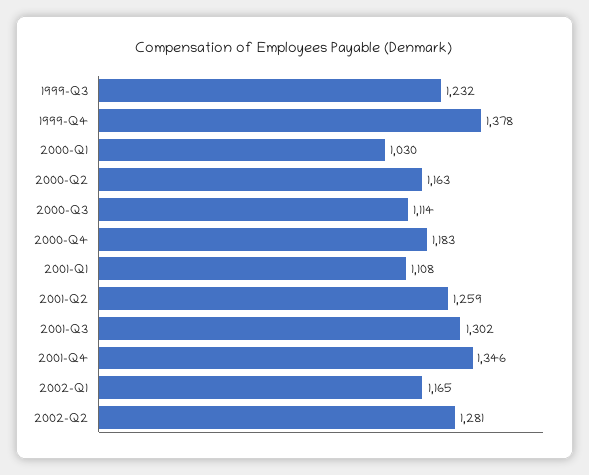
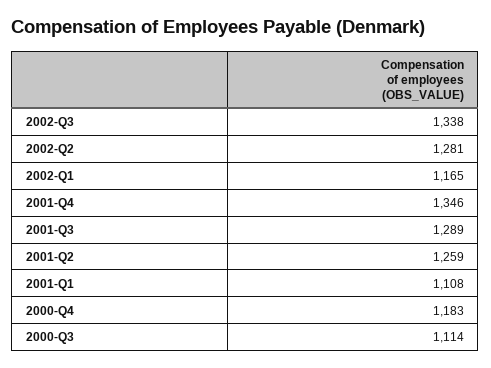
1999-Q3: 1232 -> none
1999-Q4: 1378 -> none
2000-Q1: 1030 -> none
2000-Q2: 1163 -> none
2001-Q3: 1302 -> 1289
2002-Q3: none -> 1338

